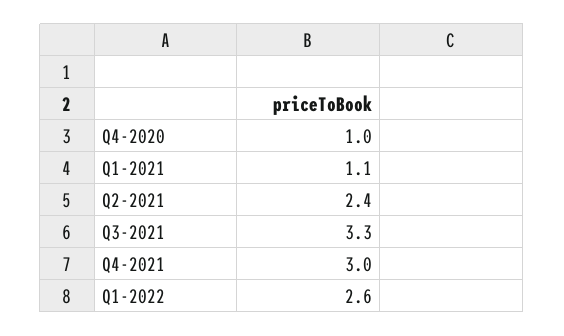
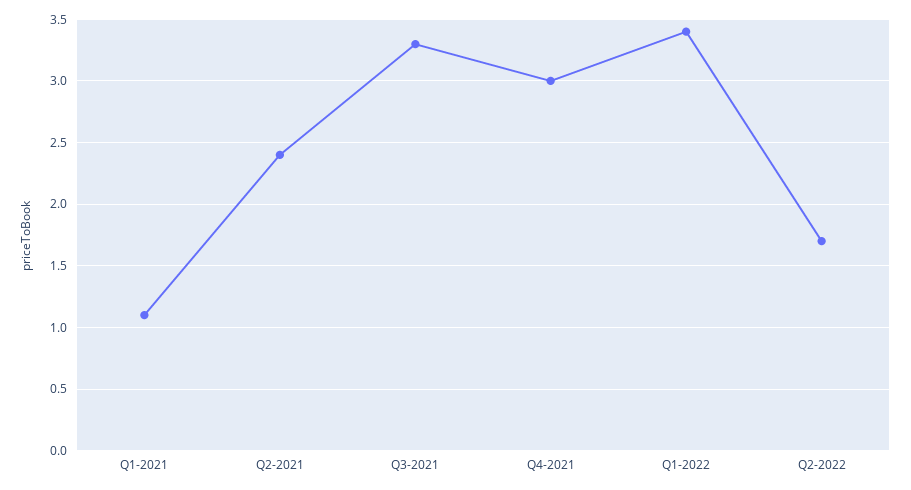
Q4-2020: 1 -> none
Q1-2022: 2.6 -> 3.4
Q2-2022: none -> 1.7

